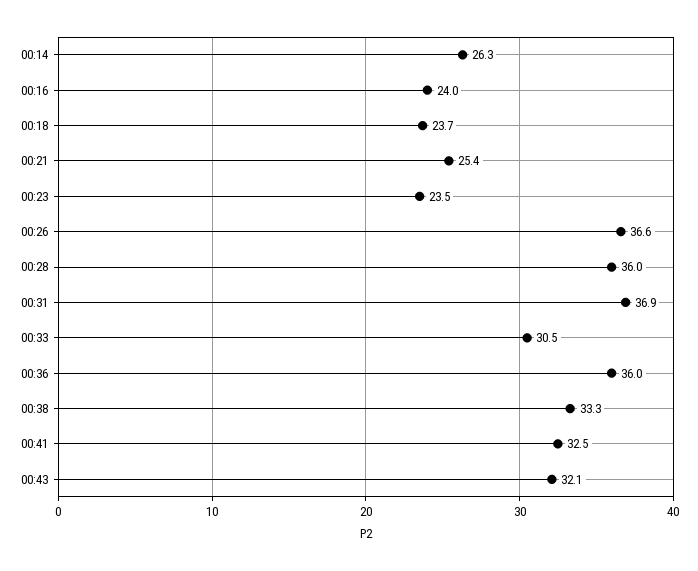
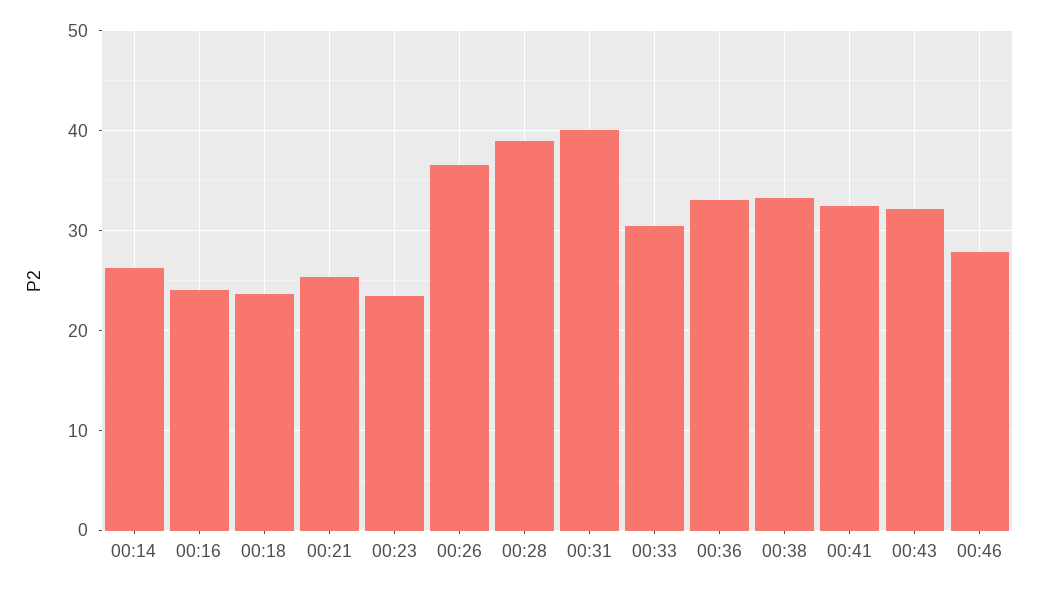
00:28: 36 -> 39
00:31: 36.9 -> 40
00:36: 36 -> 33
00:46: none -> 28

